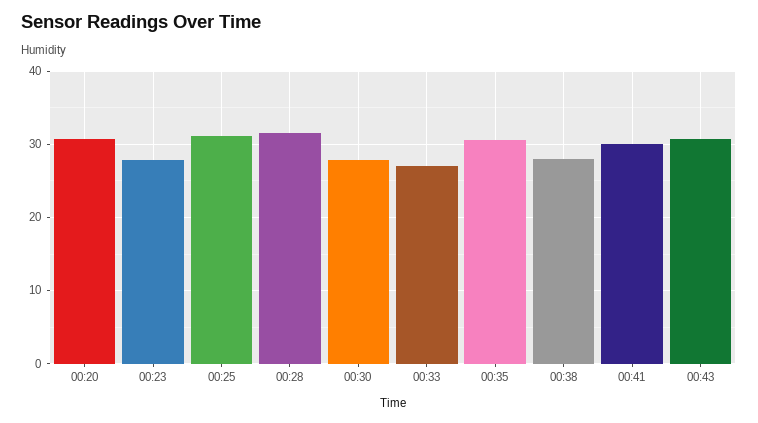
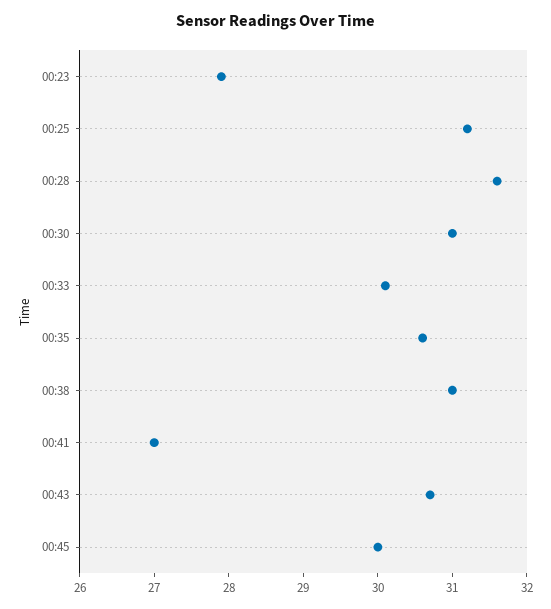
00:20: 31 -> none
00:30: 28 -> 31
00:33: 27 -> 30
00:38: 28 -> 31
00:41: 30 -> 27
00:45: none -> 30

